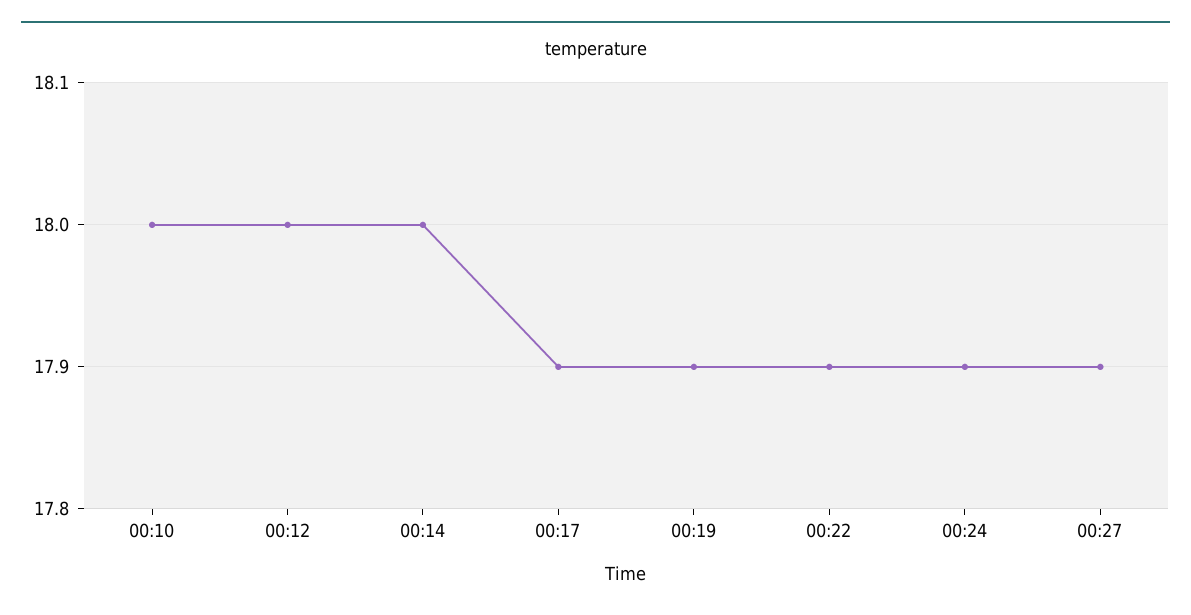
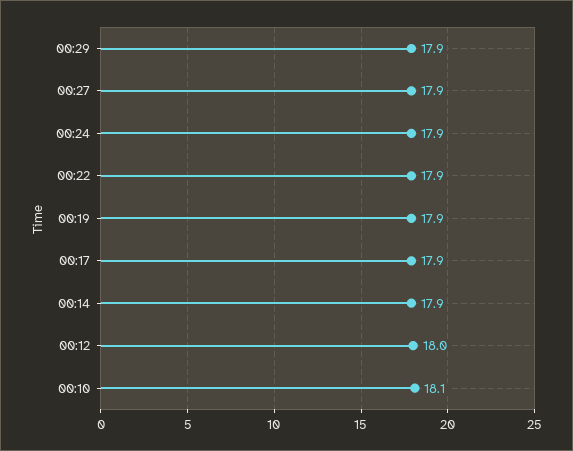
00:10: 18 -> 18.1
00:14: 18 -> 17.9
00:29: none -> 17.9

